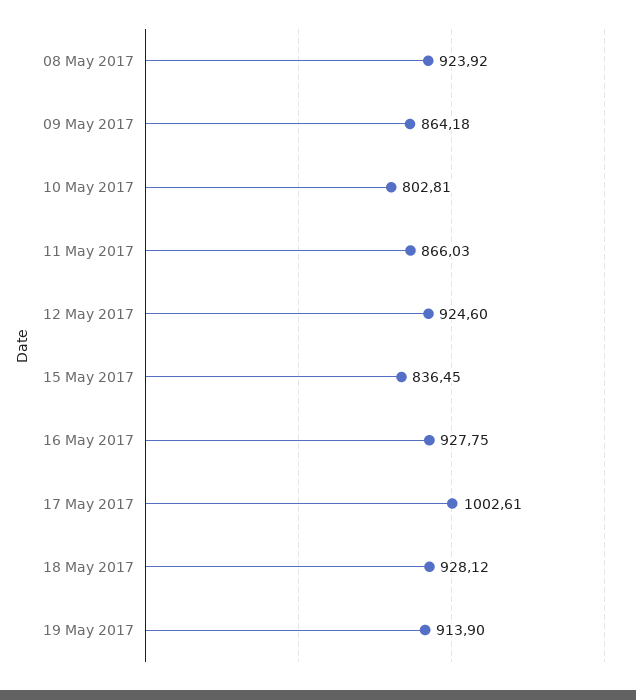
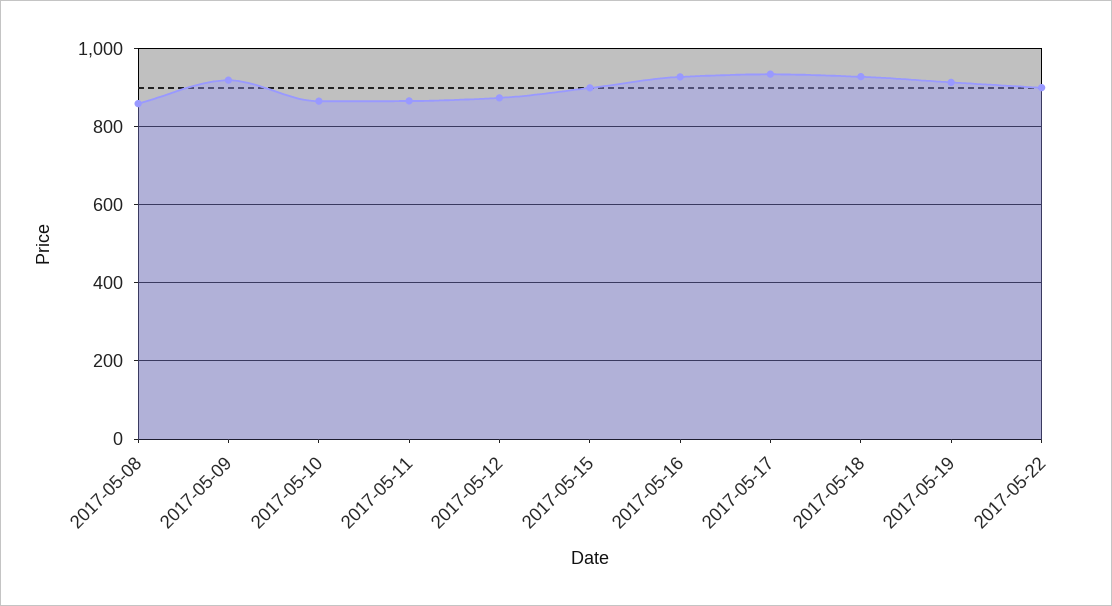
08 May 2017: 923.92 -> 860
09 May 2017: 864.18 -> 920
10 May 2017: 802.81 -> 860
12 May 2017: 924.6 -> 880
15 May 2017: 836.45 -> 900
17 May 2017: 1002.61 -> 940
2017-05-22: none -> 900

